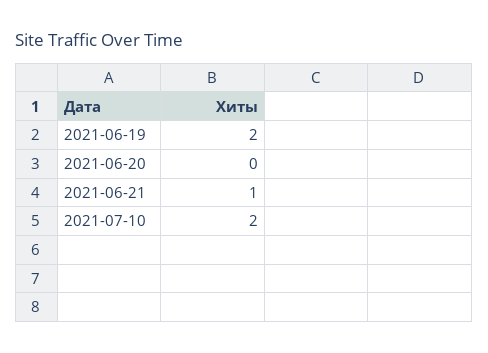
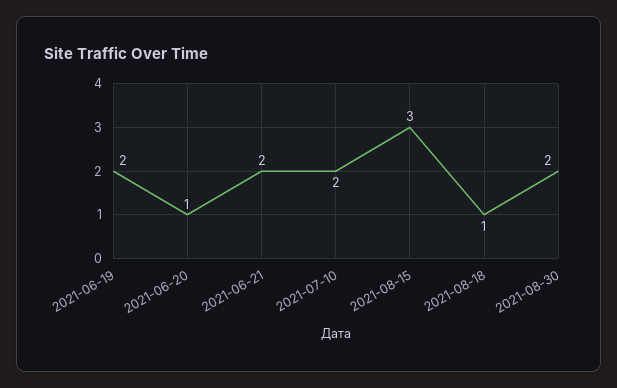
2021-06-20: 0 -> 1
2021-06-21: 1 -> 2
2021-08-15: none -> 3
2021-08-18: none -> 1
2021-08-30: none -> 2

